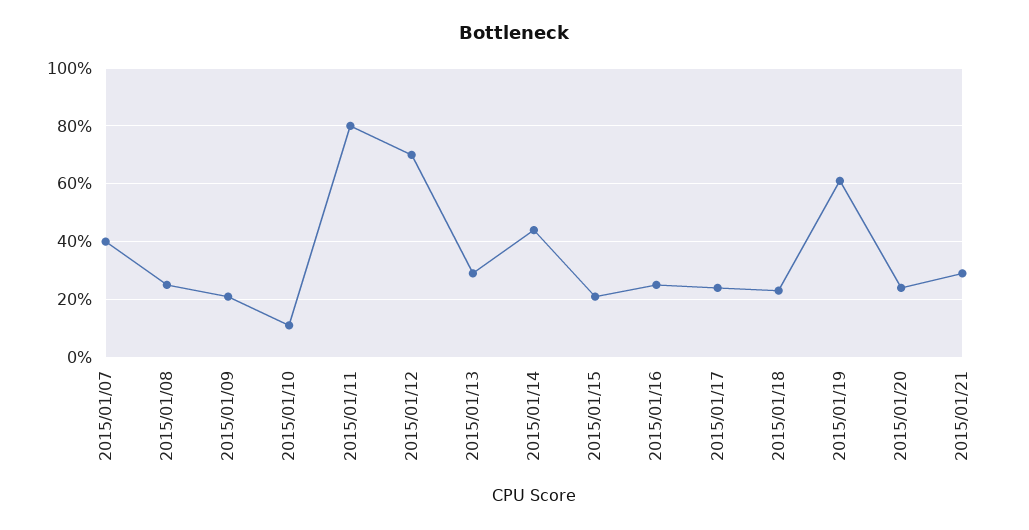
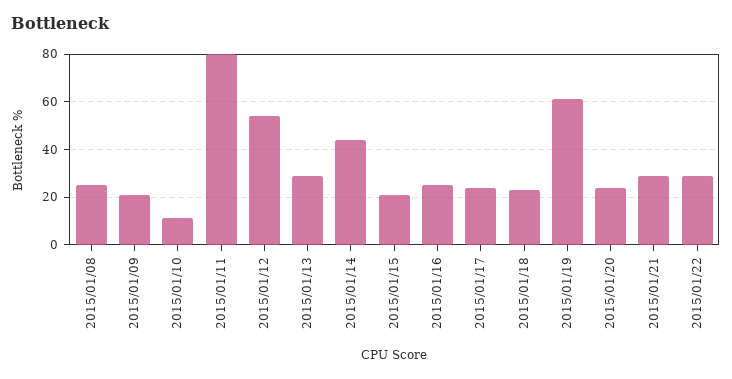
2015/01/07: 40 -> none
2015/01/12: 70 -> 55
2015/01/22: none -> 30

